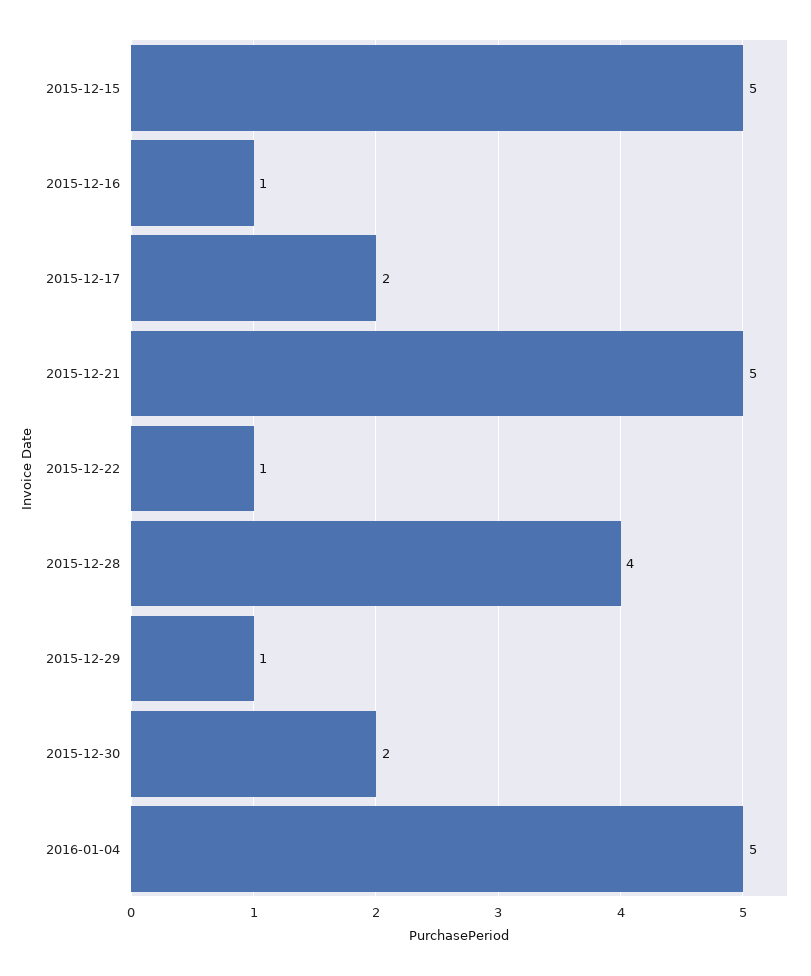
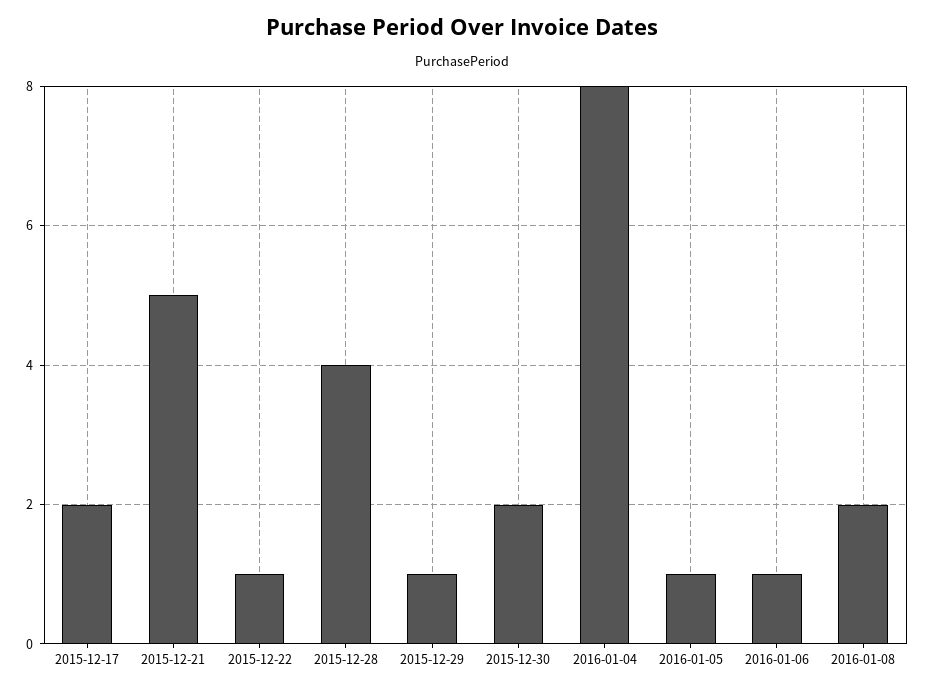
2015-12-15: 5 -> none
2015-12-16: 1 -> none
2016-01-04: 5 -> 8
2016-01-05: none -> 1
2016-01-06: none -> 1
2016-01-08: none -> 2

